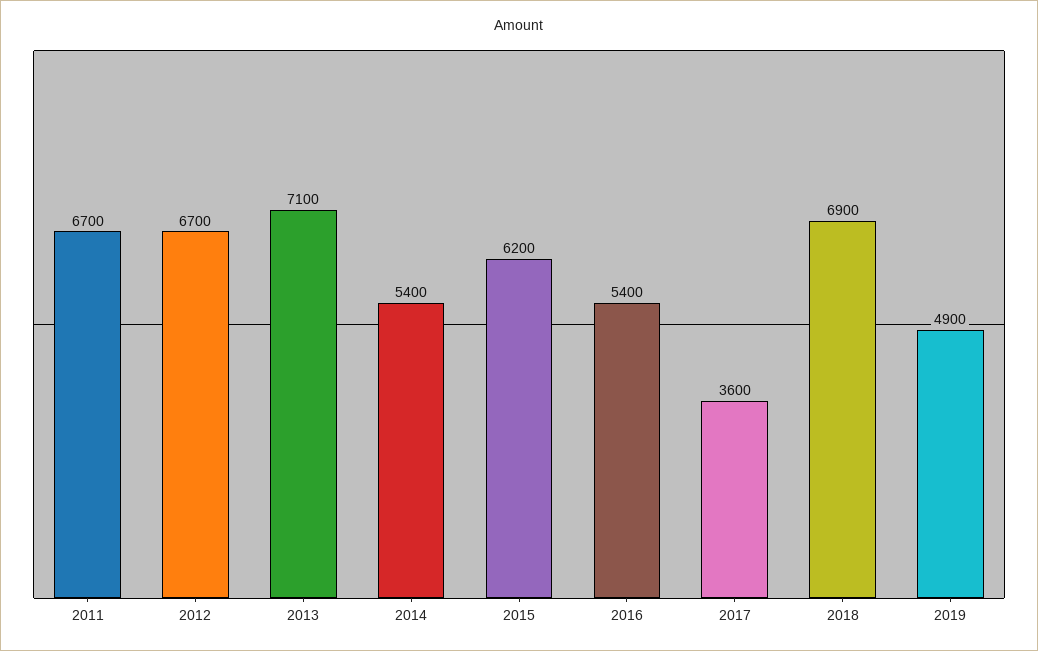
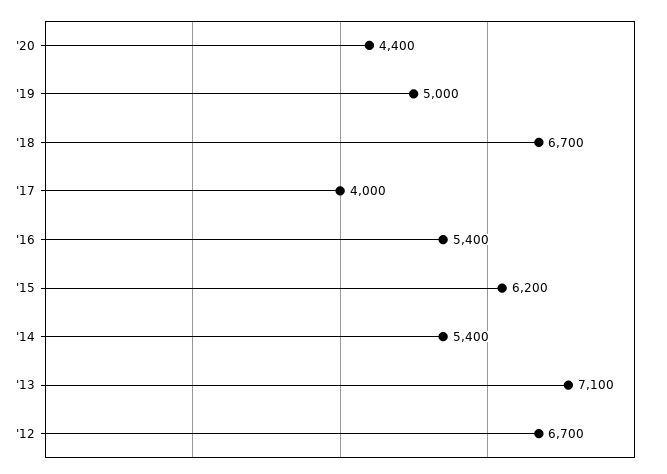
2011: 6700 -> none
2017: 3600 -> 4000
2018: 6900 -> 6700
2019: 4900 -> 5000
'20: none -> 4400

